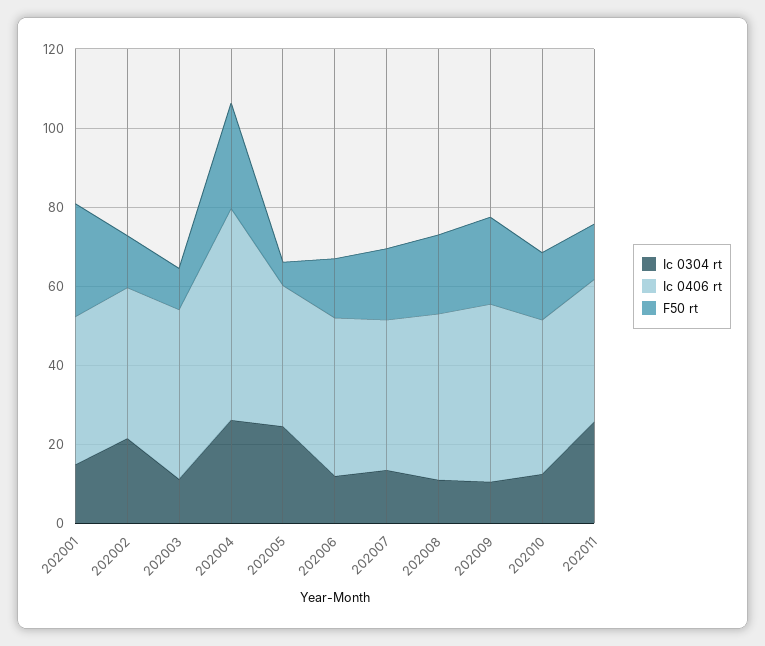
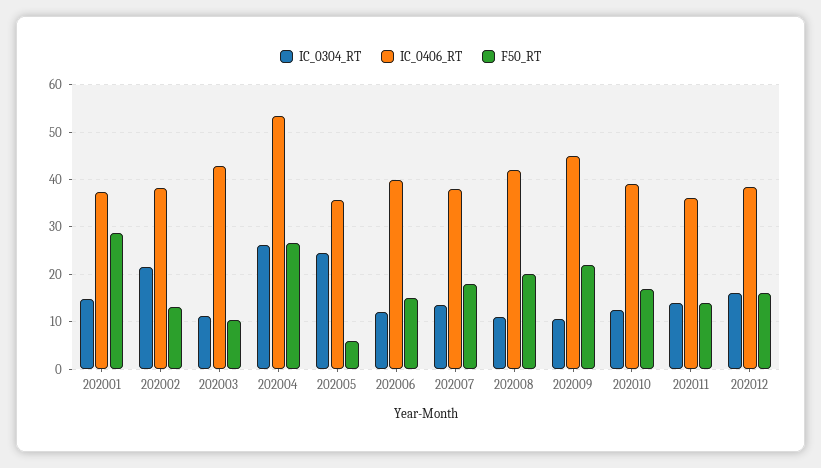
Ic 0304 rt, 202011: 25 -> 14
Ic 0304 rt, 202012: none -> 16
Ic 0406 rt, 202012: none -> 38
F50 rt, 202012: none -> 16

